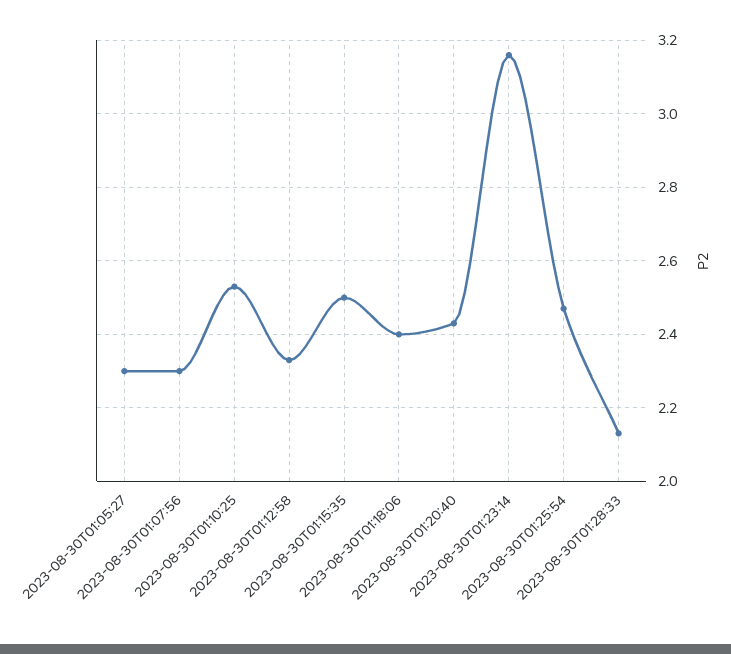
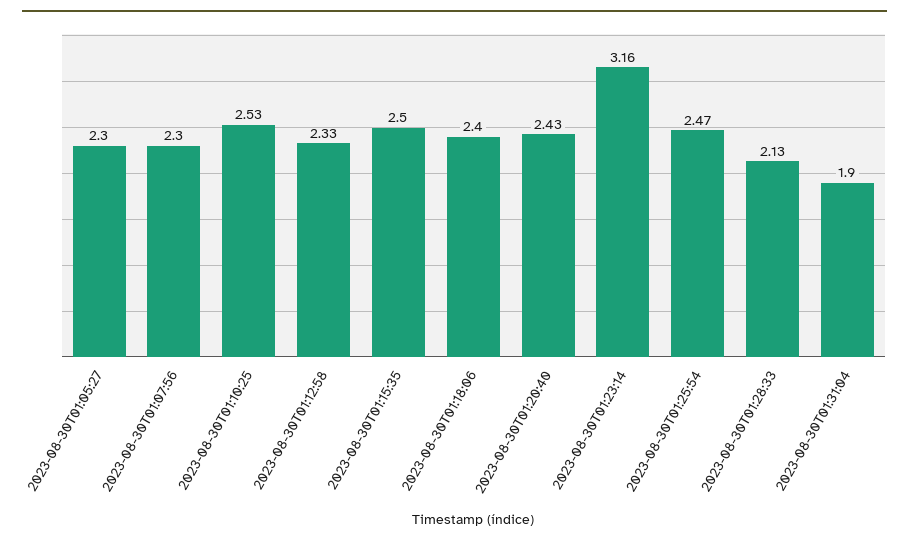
2023-08-30T01:31:04: none -> 1.9

